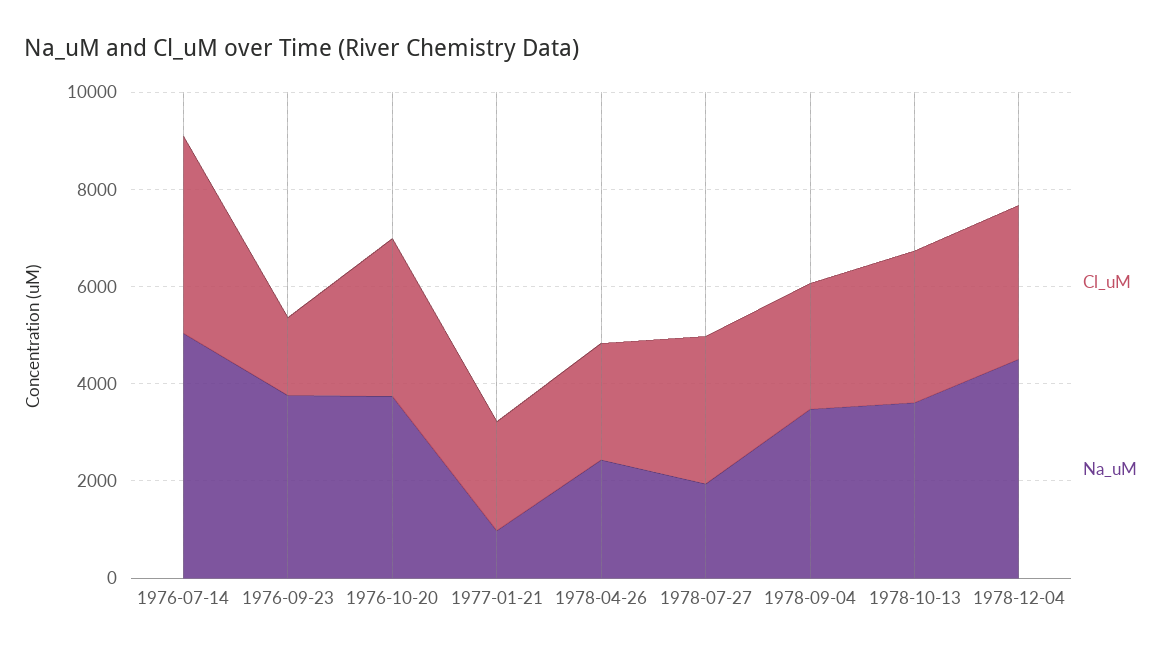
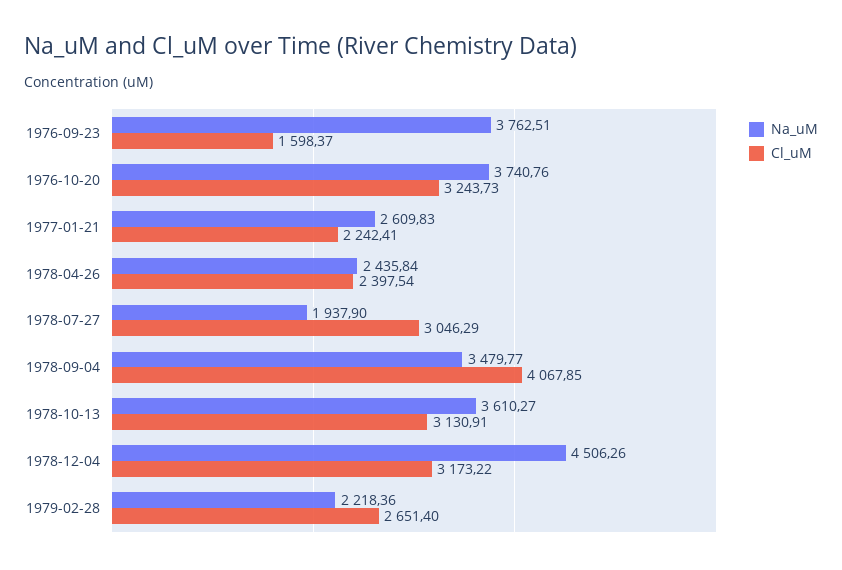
Cl_uM, 1976-07-14: 4000 -> none
Na_uM, 1976-07-14: 5000 -> none
Na_uM, 1977-01-21: 1000 -> 2609.83
Cl_uM, 1978-09-04: 2500 -> 4067.85
Na_uM, 1979-02-28: none -> 2218.36
Cl_uM, 1979-02-28: none -> 2651.4

